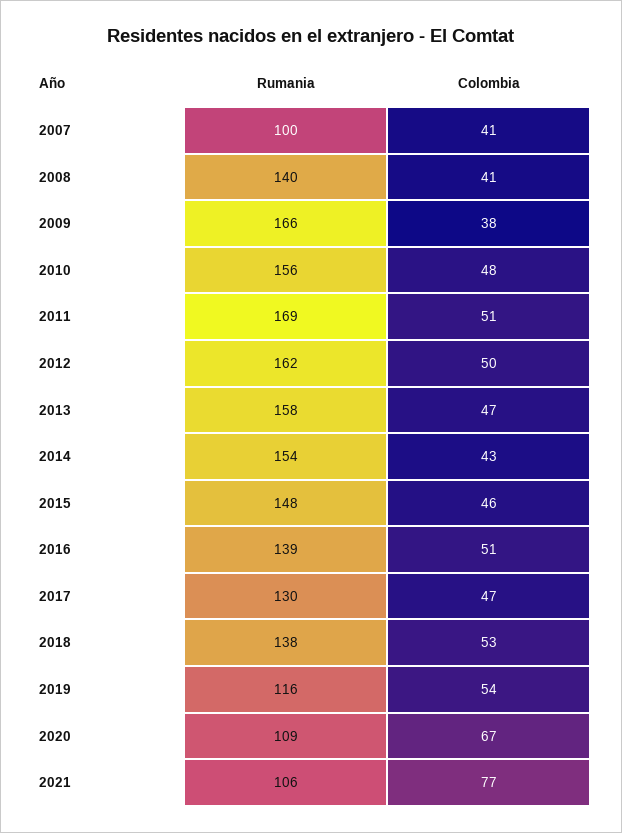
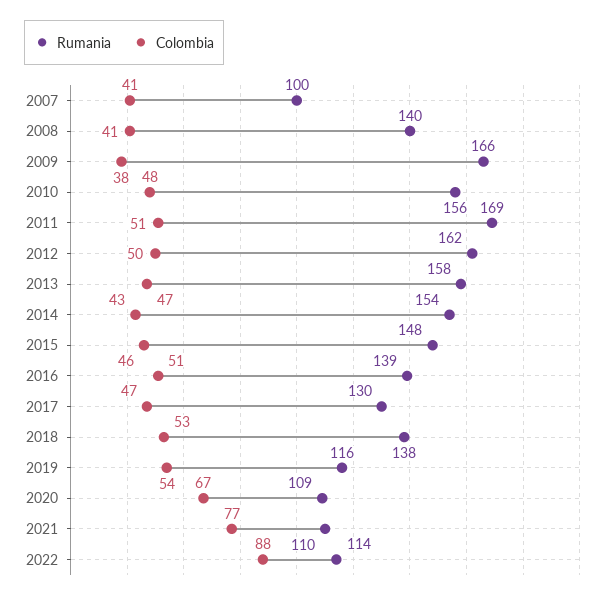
Rumania, 2021: 106 -> 110
Rumania, 2022: none -> 114
Colombia, 2022: none -> 88

